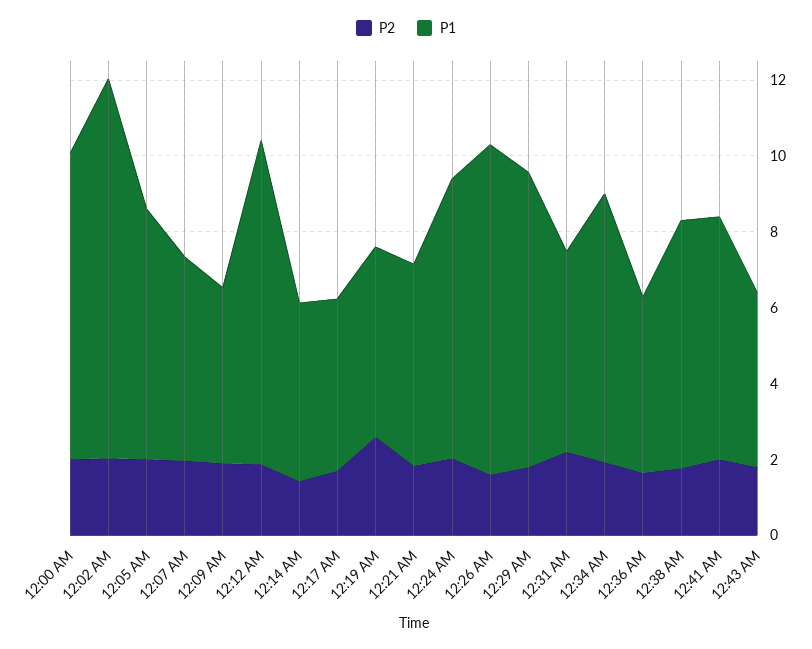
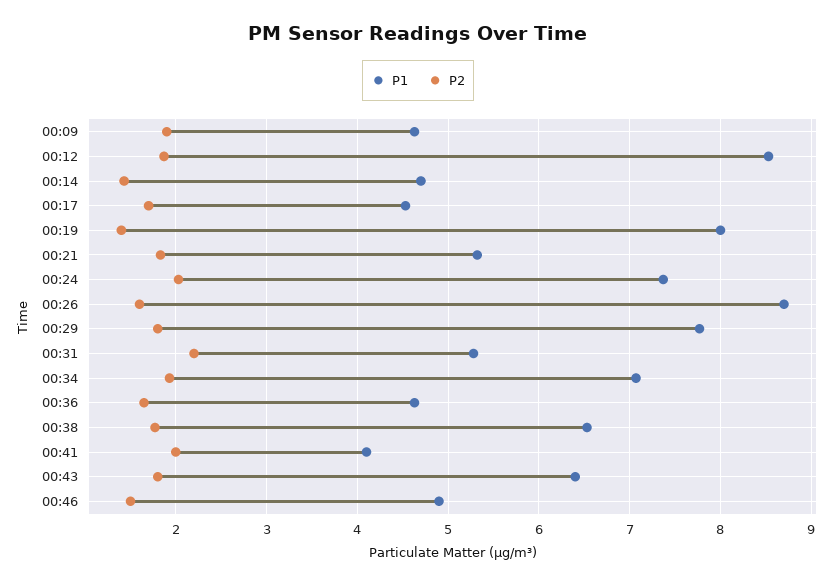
P2, 12:00 AM: 2 -> none
P1, 12:00 AM: 8 -> none
P2, 12:02 AM: 2 -> none
P1, 12:02 AM: 10 -> none
P2, 12:05 AM: 2 -> none
P1, 12:05 AM: 6.5 -> none
P2, 12:07 AM: 2 -> none
P1, 12:07 AM: 5.5 -> none
P2, 12:19 AM: 2.5 -> 1.4
P1, 12:19 AM: 5 -> 8
P1, 12:41 AM: 6.5 -> 4.1
P1, 12:43 AM: 4.5 -> 6.4
P1, 00:46: none -> 4.9
P2, 00:46: none -> 1.5

